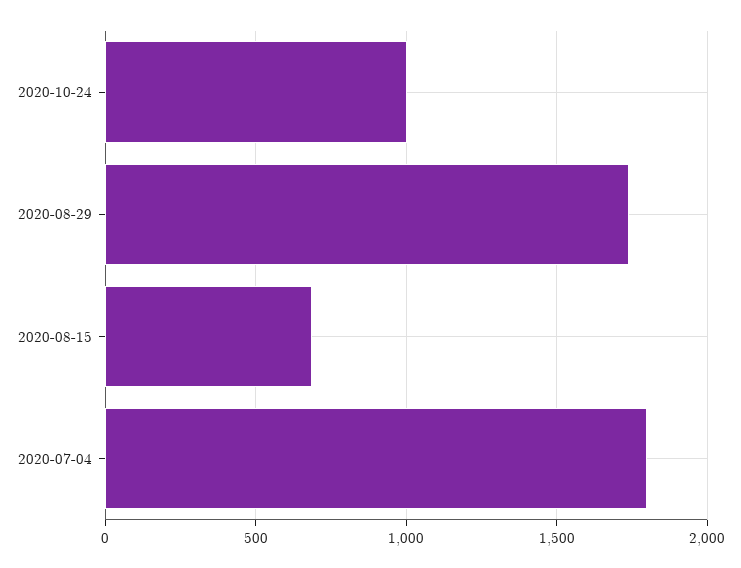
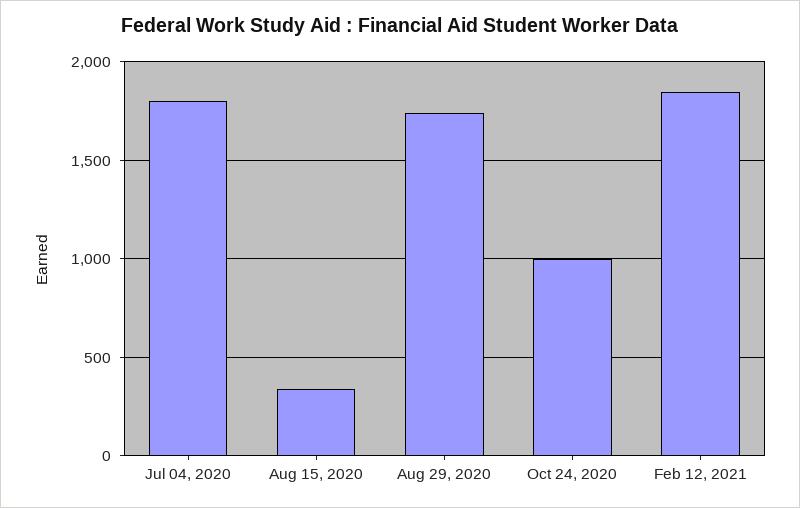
2020-08-15: 700 -> 350
Feb 12, 2021: none -> 1850

